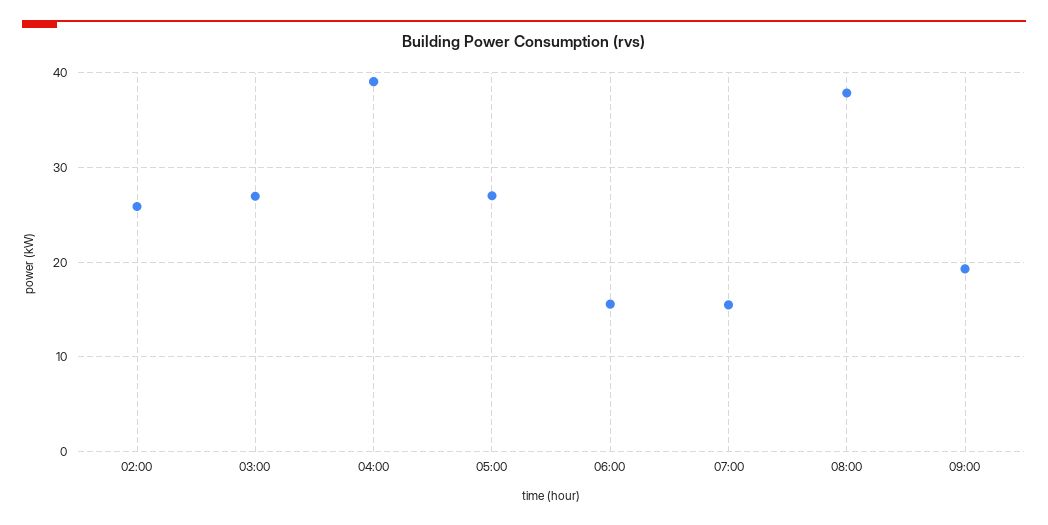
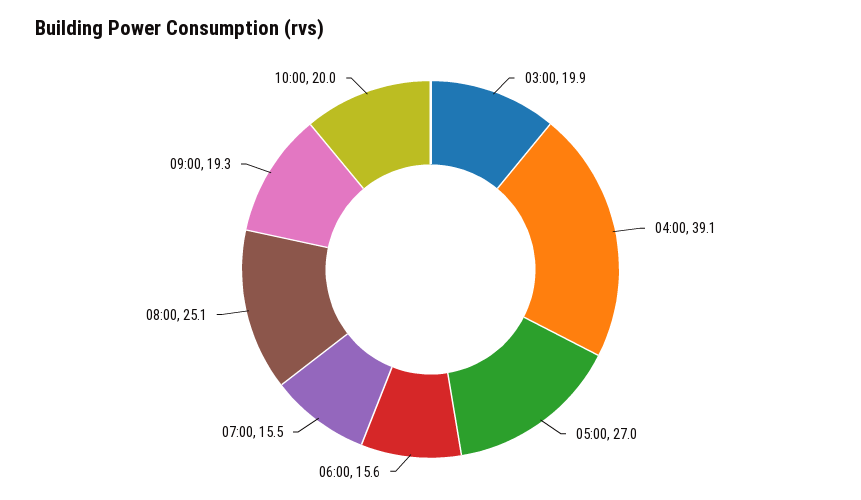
02:00: 26 -> none
03:00: 27 -> 19.9
08:00: 38 -> 25.1
10:00: none -> 20

